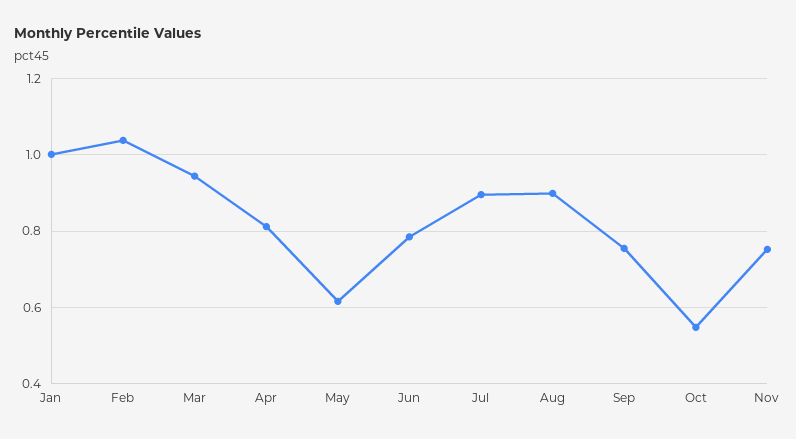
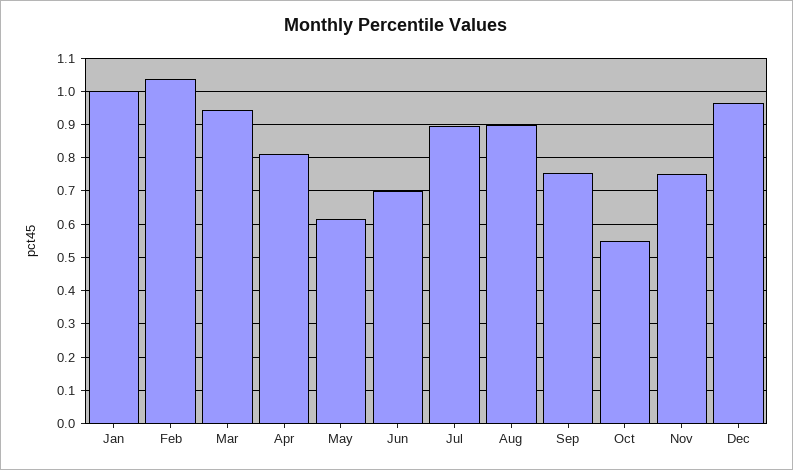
Jun: 0.78 -> 0.7
Dec: none -> 0.96

